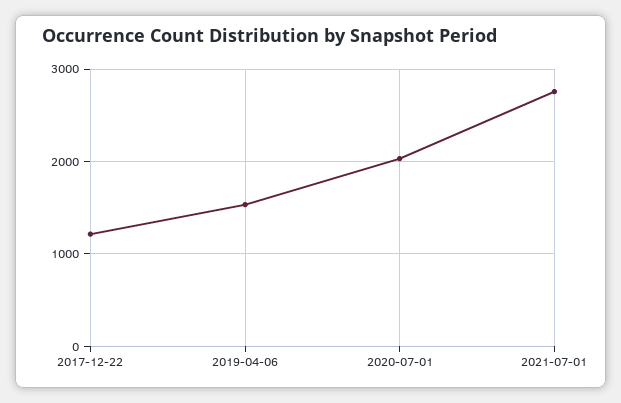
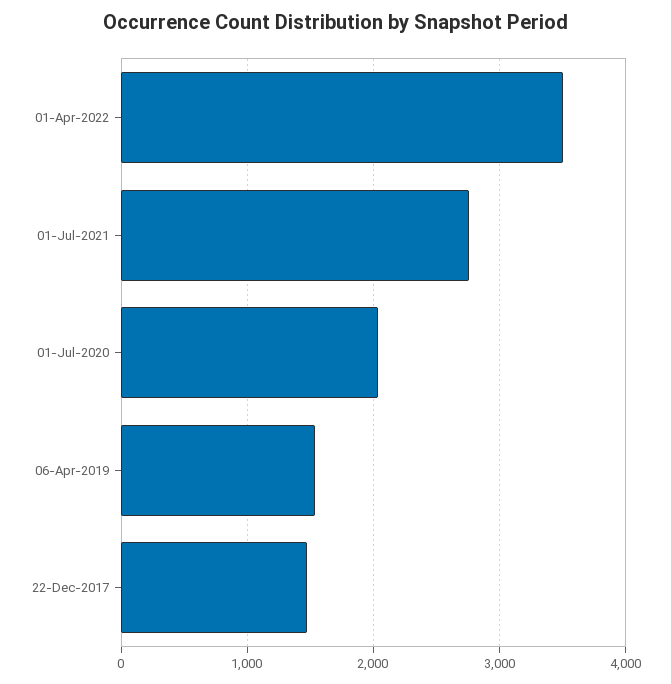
2017-12-22: 1200 -> 1500
01-Apr-2022: none -> 3500

